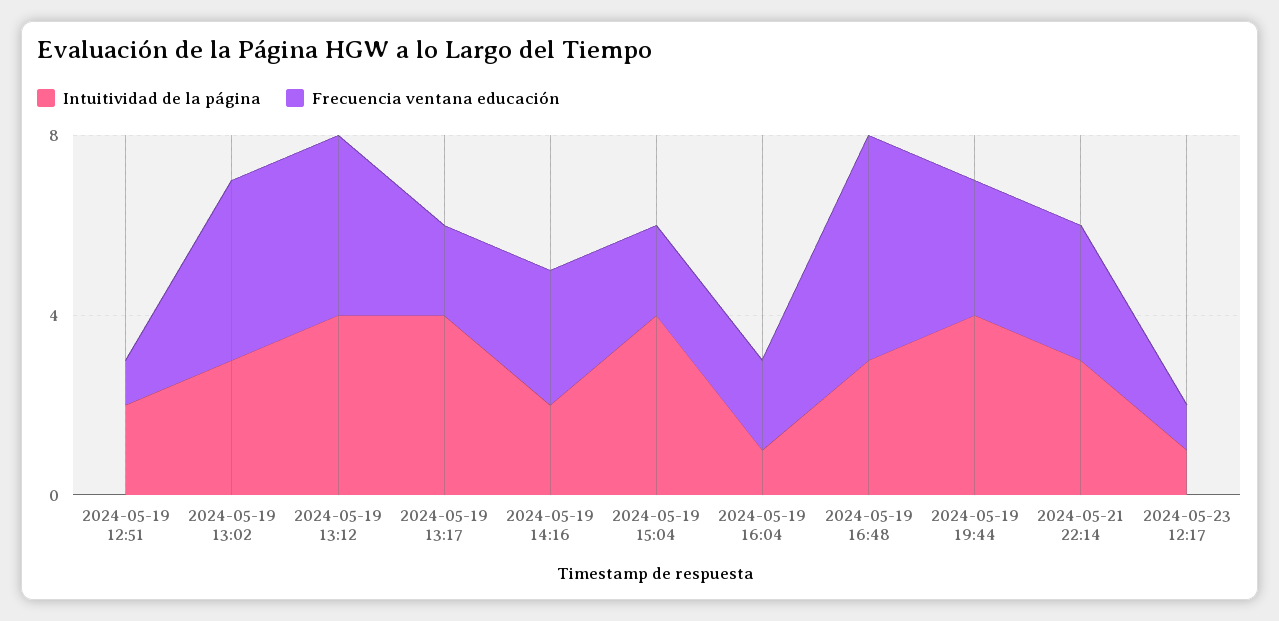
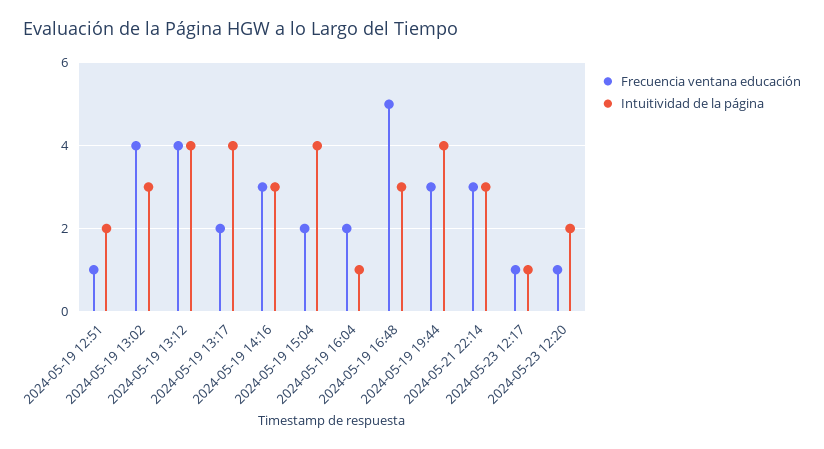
Intuitividad de la página, 2024-05-19 14:16: 2 -> 3
Frecuencia ventana educación, 2024-05-23 12:20: none -> 1
Intuitividad de la página, 2024-05-23 12:20: none -> 2

